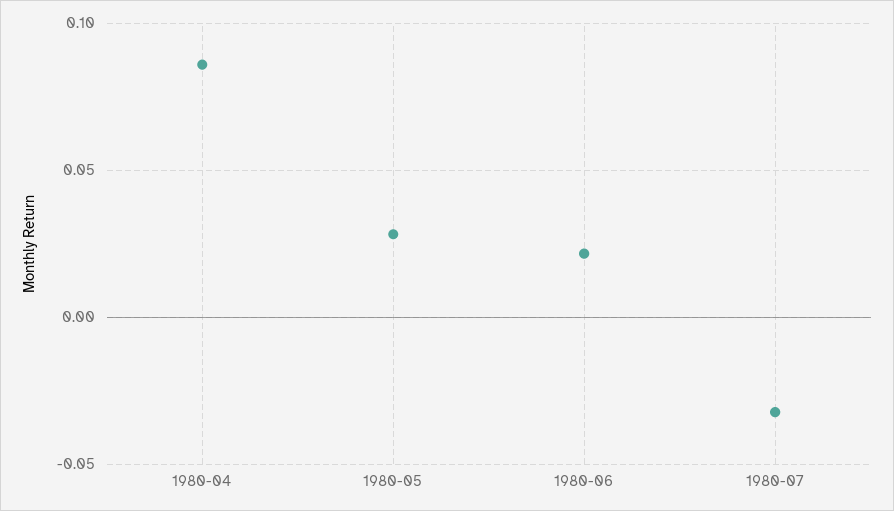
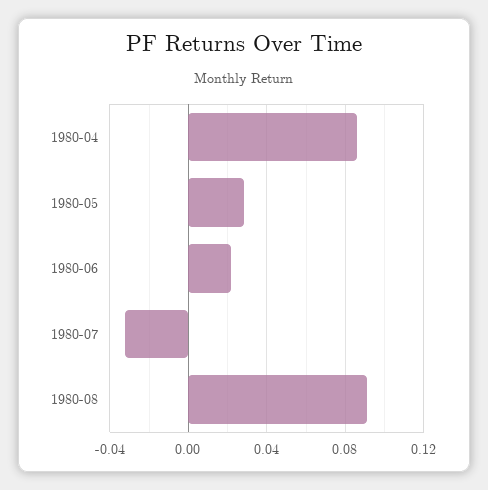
1980-08: none -> 0.09

